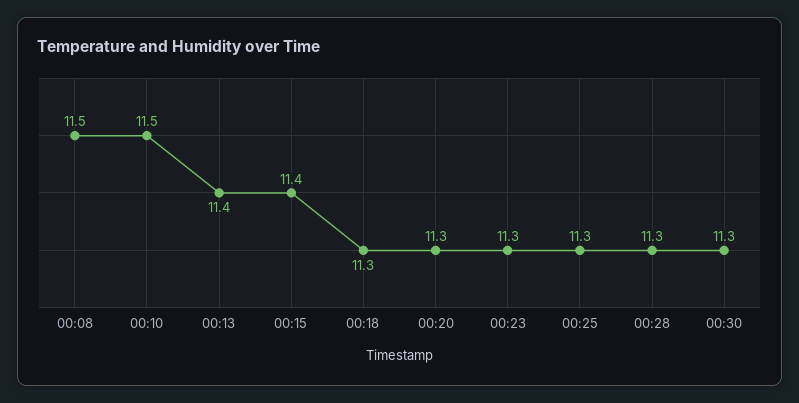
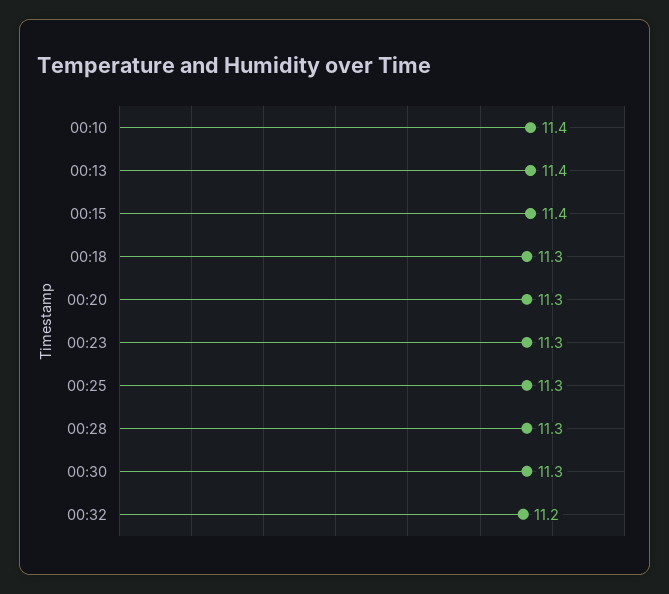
00:08: 11.5 -> none
00:10: 11.5 -> 11.4
00:32: none -> 11.2

